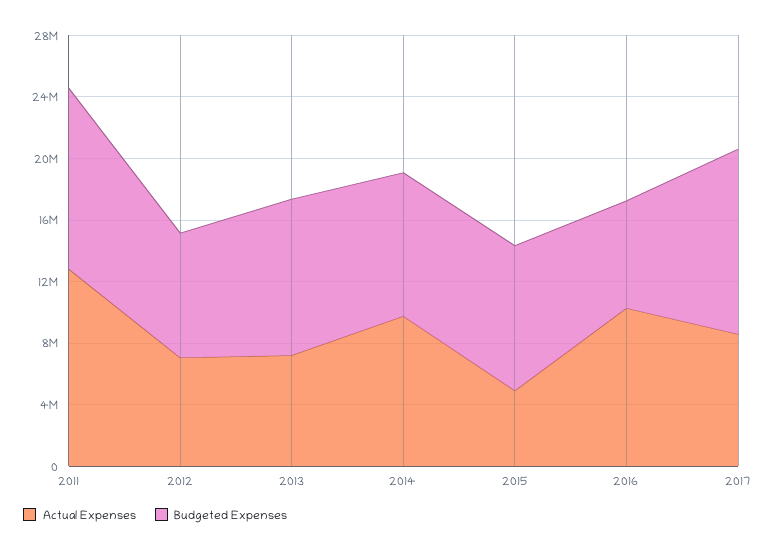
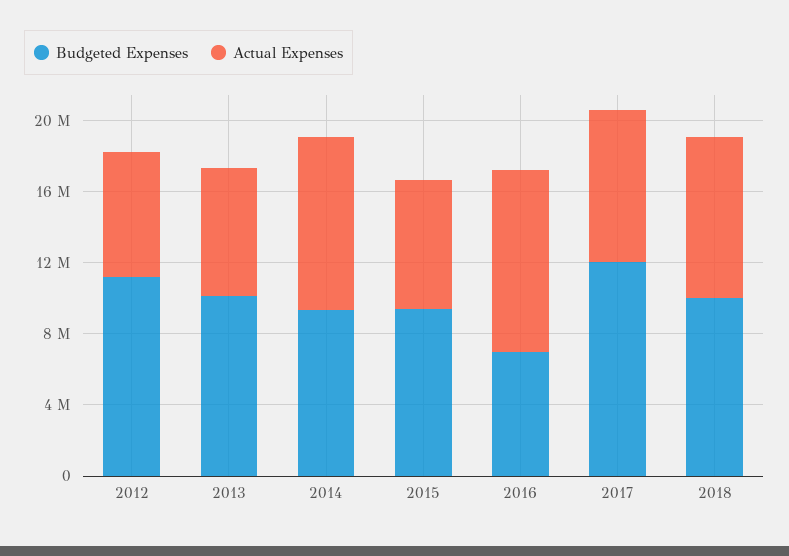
Actual Expenses, 2011: 13000000 -> none
Budgeted Expenses, 2011: 12000000 -> none
Budgeted Expenses, 2012: 8000000 -> 11000000
Actual Expenses, 2015: 5000000 -> 7000000
Budgeted Expenses, 2018: none -> 10000000
Actual Expenses, 2018: none -> 9000000

